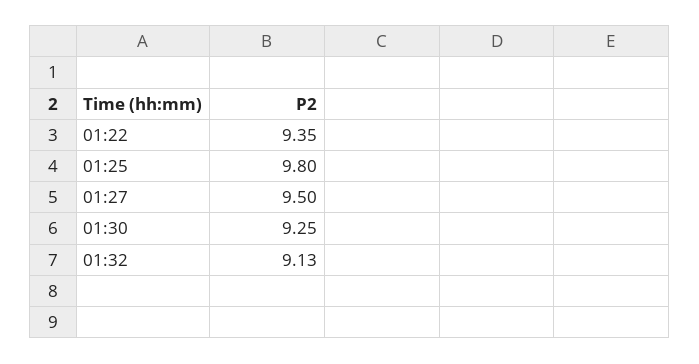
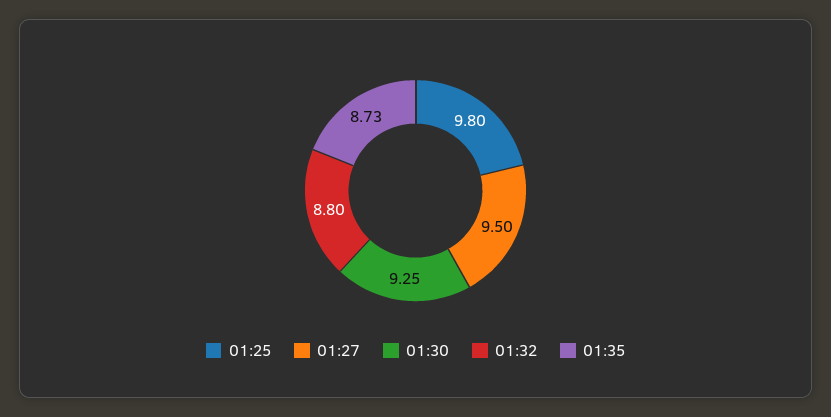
01:22: 9.35 -> none
01:32: 9.13 -> 8.8
01:35: none -> 8.73

